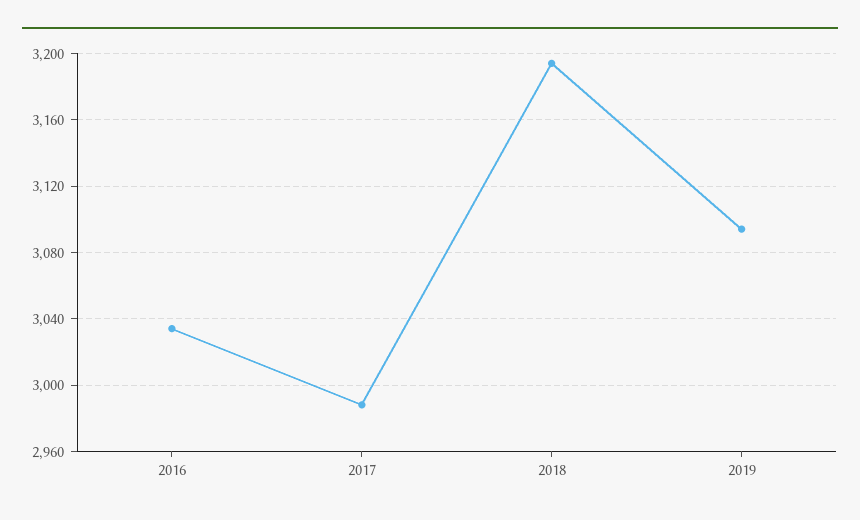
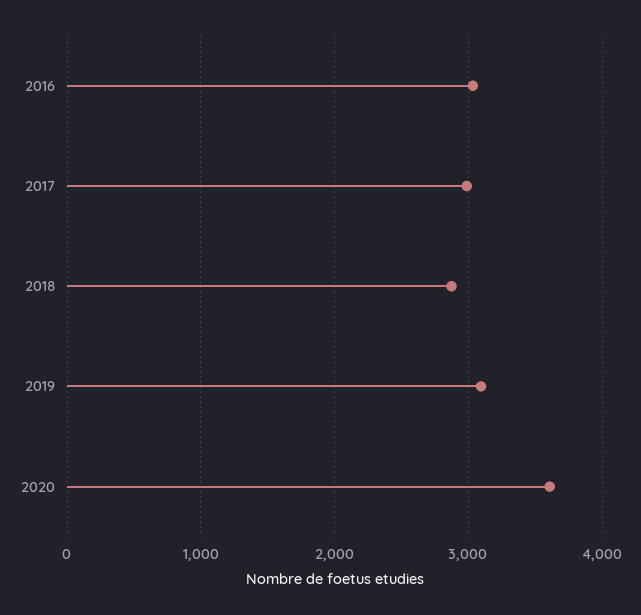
2018: 3195 -> 2900
2020: none -> 3600

